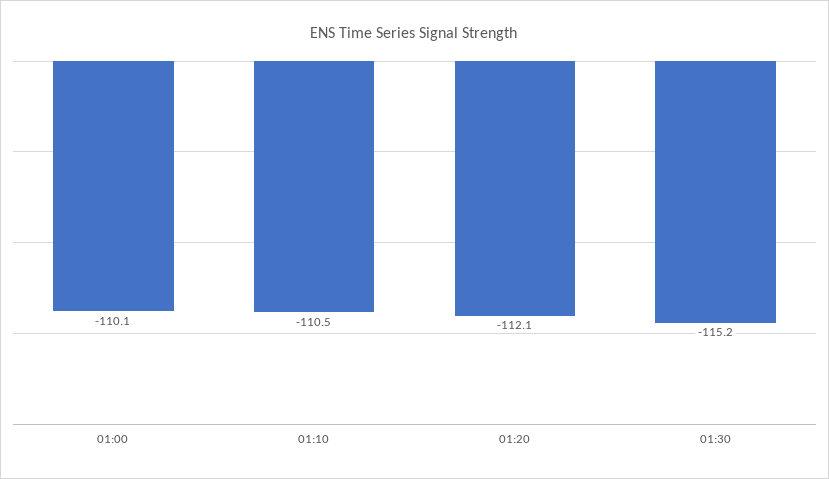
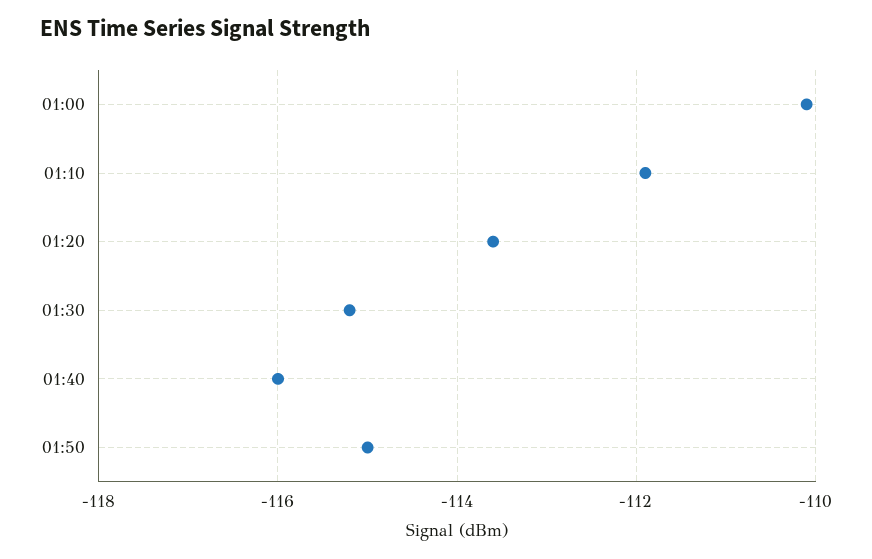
01:10: -110.5 -> -112
01:20: -112.1 -> -113.5
01:40: none -> -116
01:50: none -> -115

